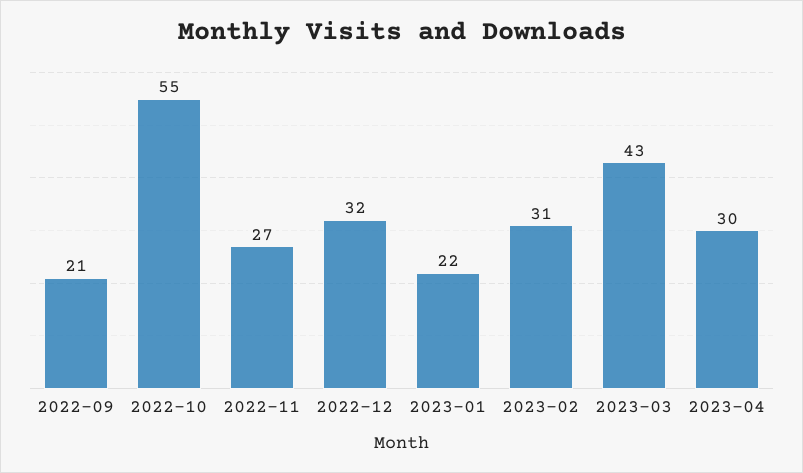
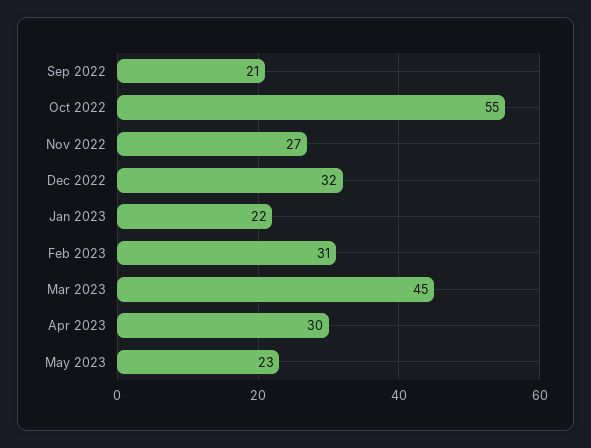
2023-03: 43 -> 45
May 2023: none -> 23

